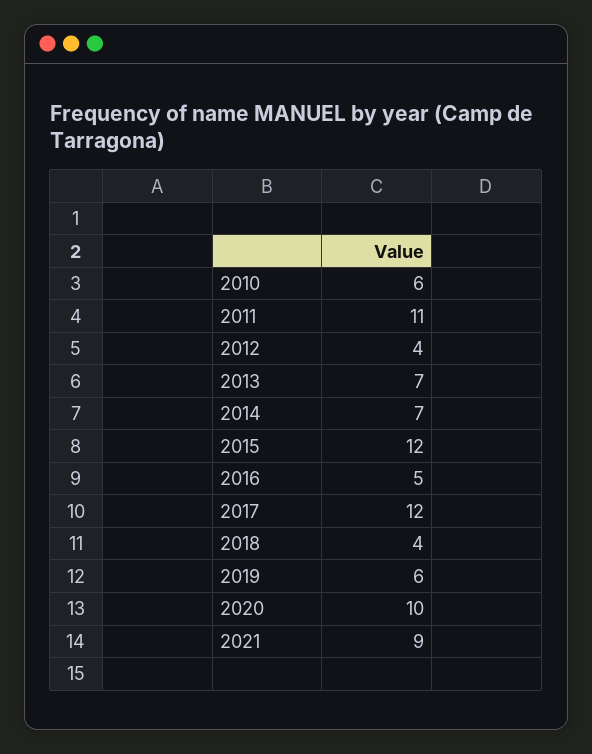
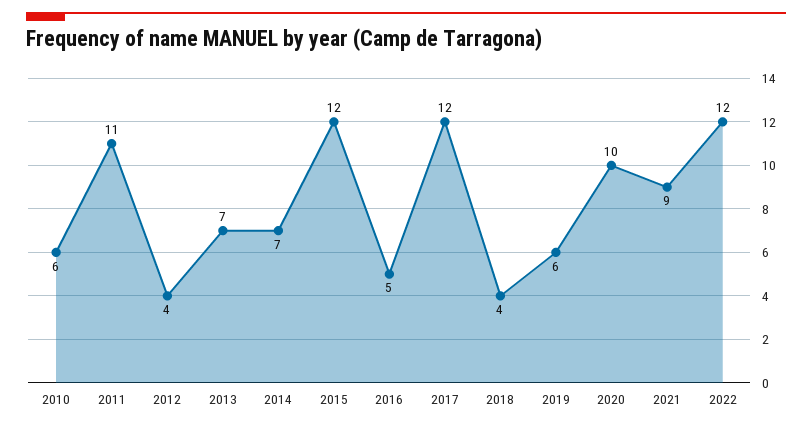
2022: none -> 12

